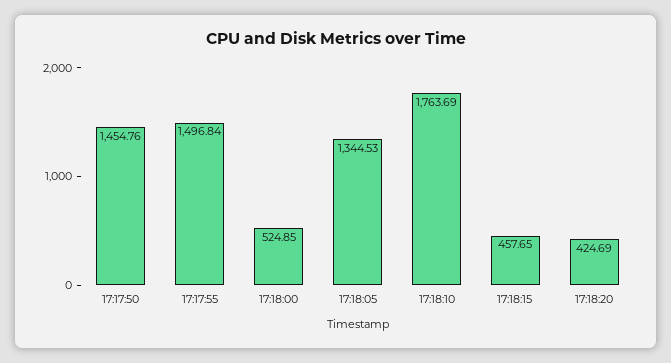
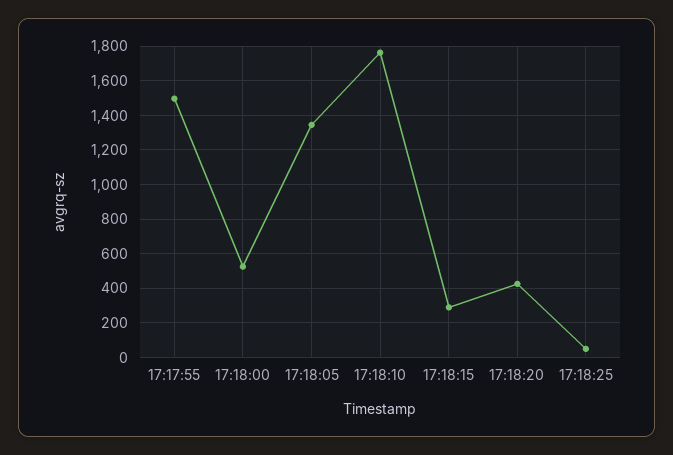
17:17:50: 1454.76 -> none
17:18:15: 457.65 -> 300
17:18:25: none -> 50

